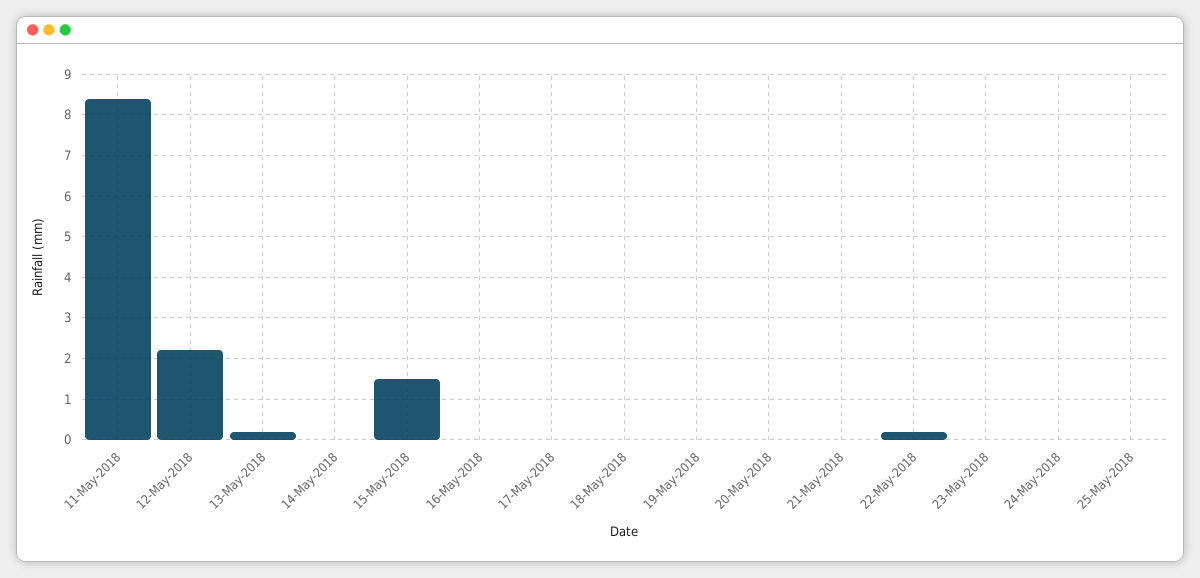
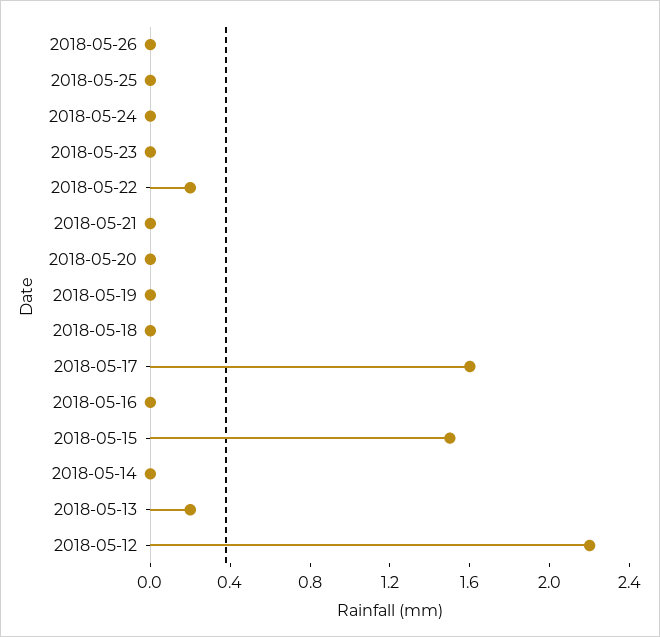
11-May-2018: 8.5 -> none
17-May-2018: 0 -> 1.6
2018-05-26: none -> 0

